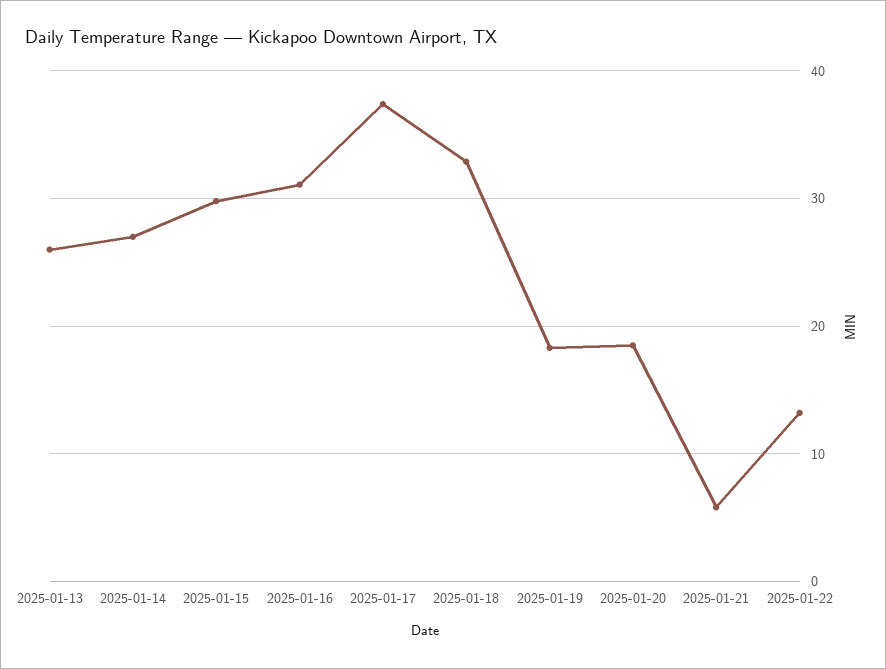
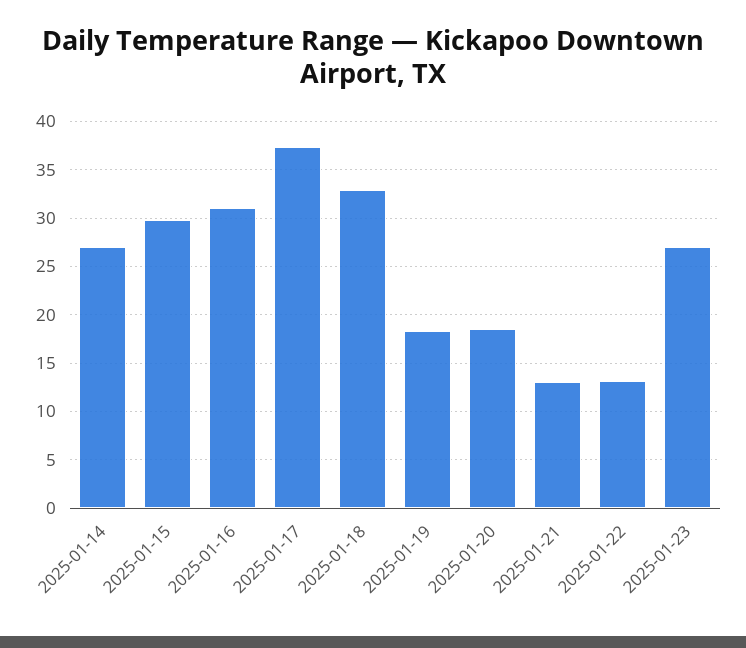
2025-01-13: 26 -> none
2025-01-21: 6 -> 13
2025-01-23: none -> 27

